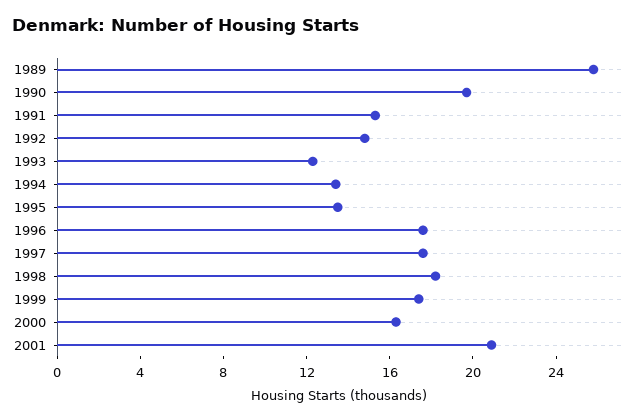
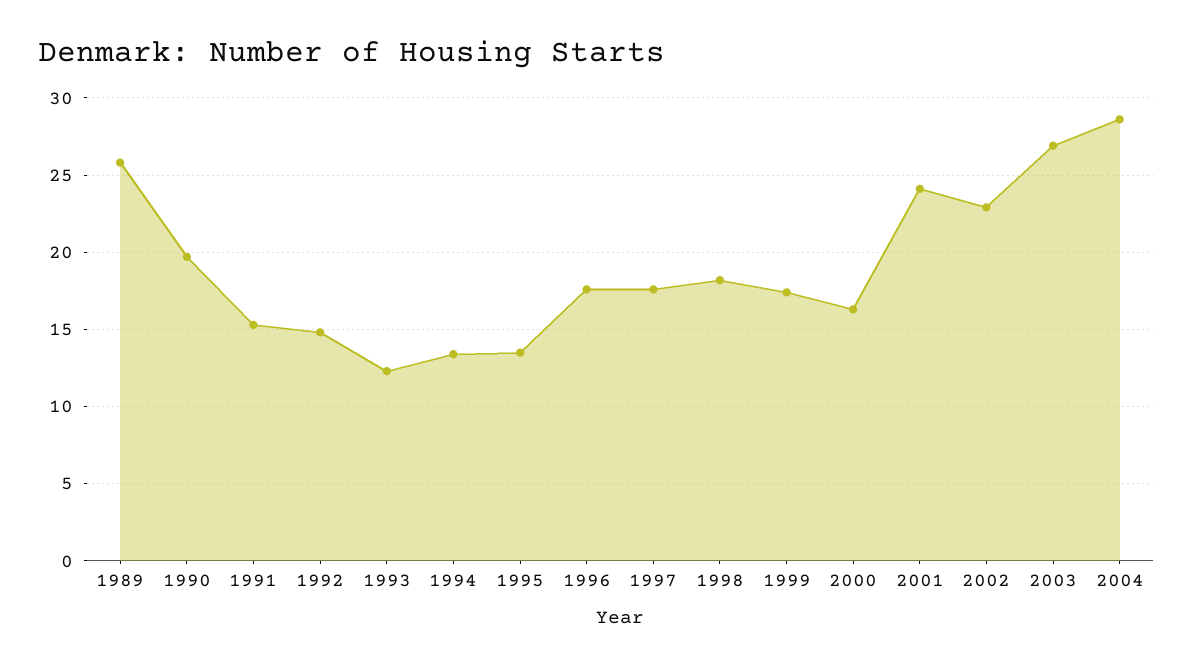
2001: 21 -> 24
2002: none -> 23
2003: none -> 27
2004: none -> 28.5

